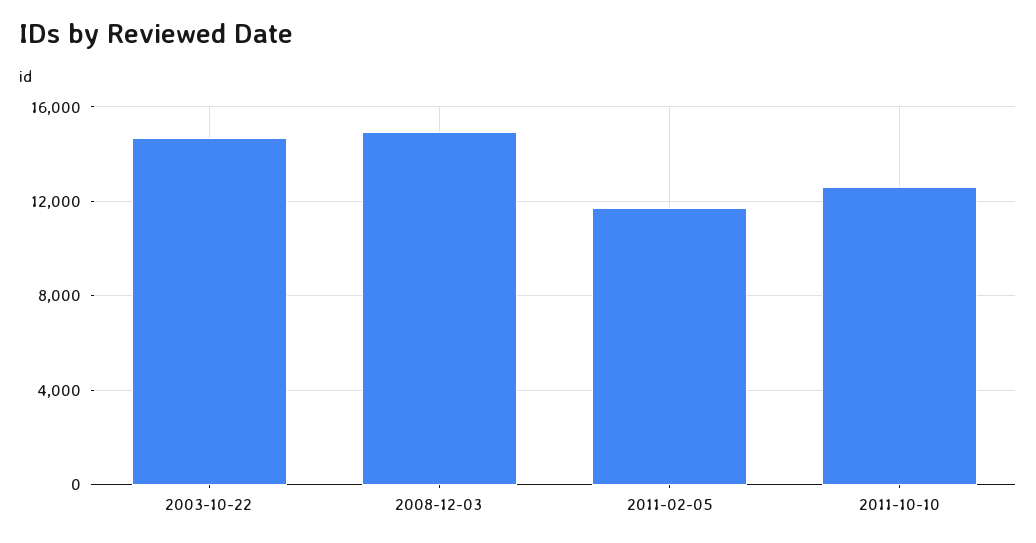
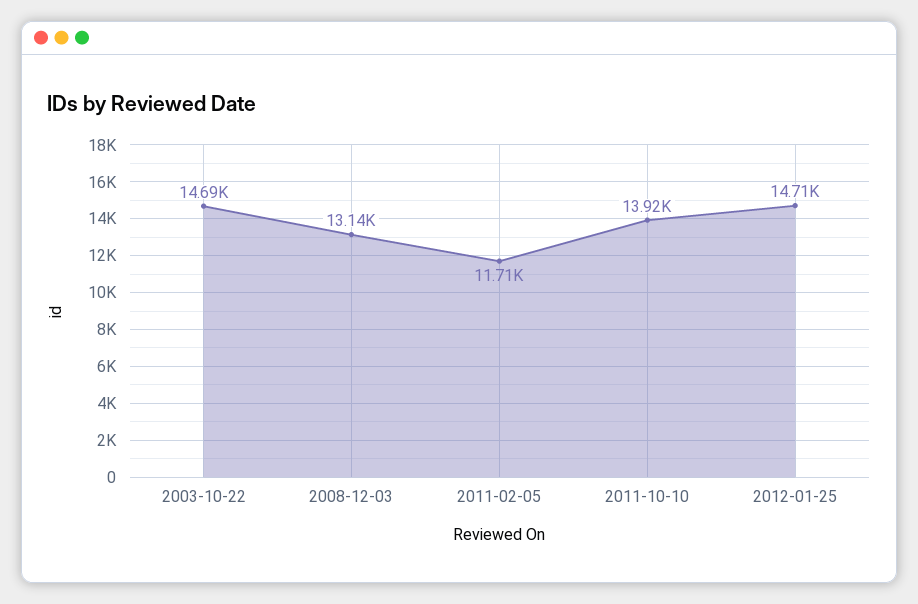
2008-12-03: 15000 -> 13140
2011-10-10: 12500 -> 13920
2012-01-25: none -> 14710

